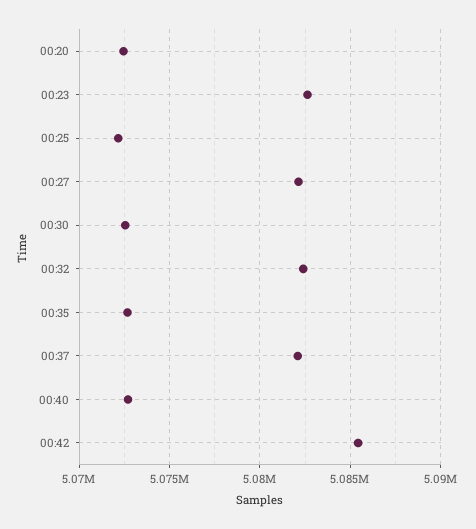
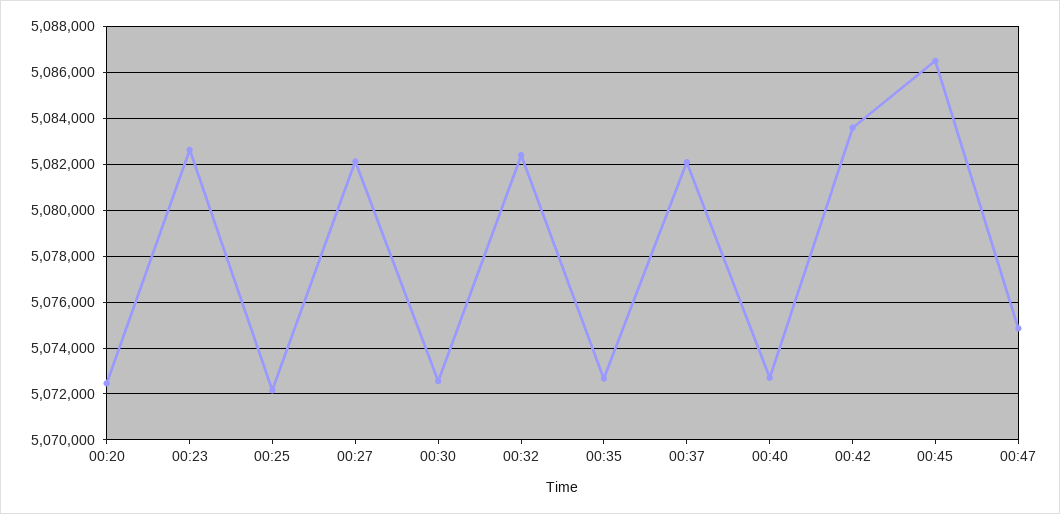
00:42: 5085500 -> 5083500
00:45: none -> 5086500
00:47: none -> 5075000

